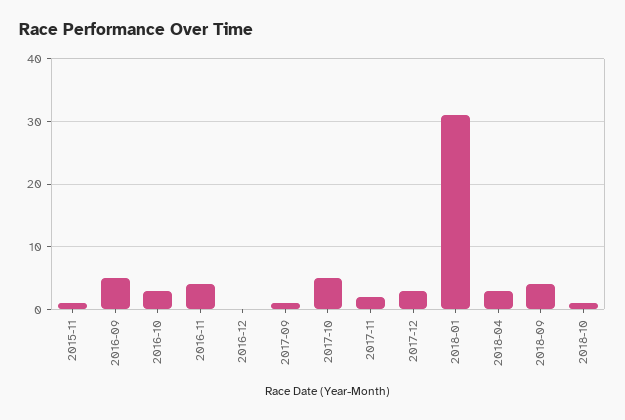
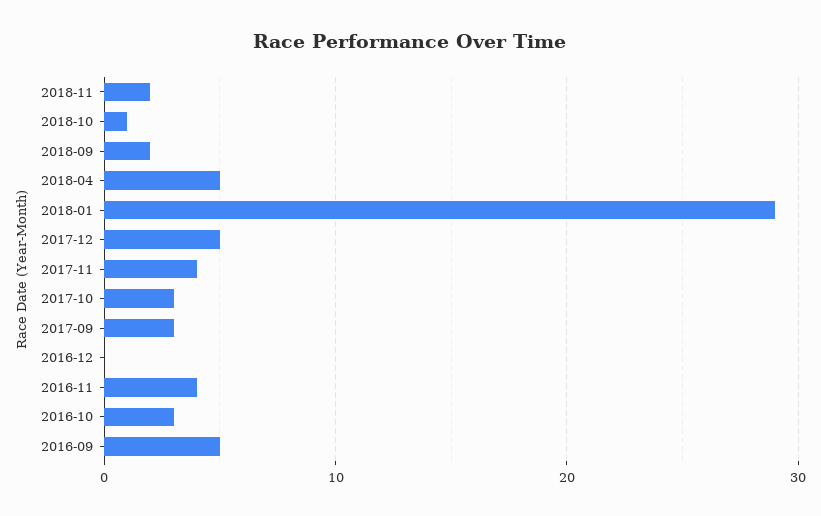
2015-11: 1 -> none
2017-09: 1 -> 3
2017-10: 5 -> 3
2017-11: 2 -> 4
2017-12: 3 -> 5
2018-01: 31 -> 29
2018-04: 3 -> 5
2018-09: 4 -> 2
2018-11: none -> 2

